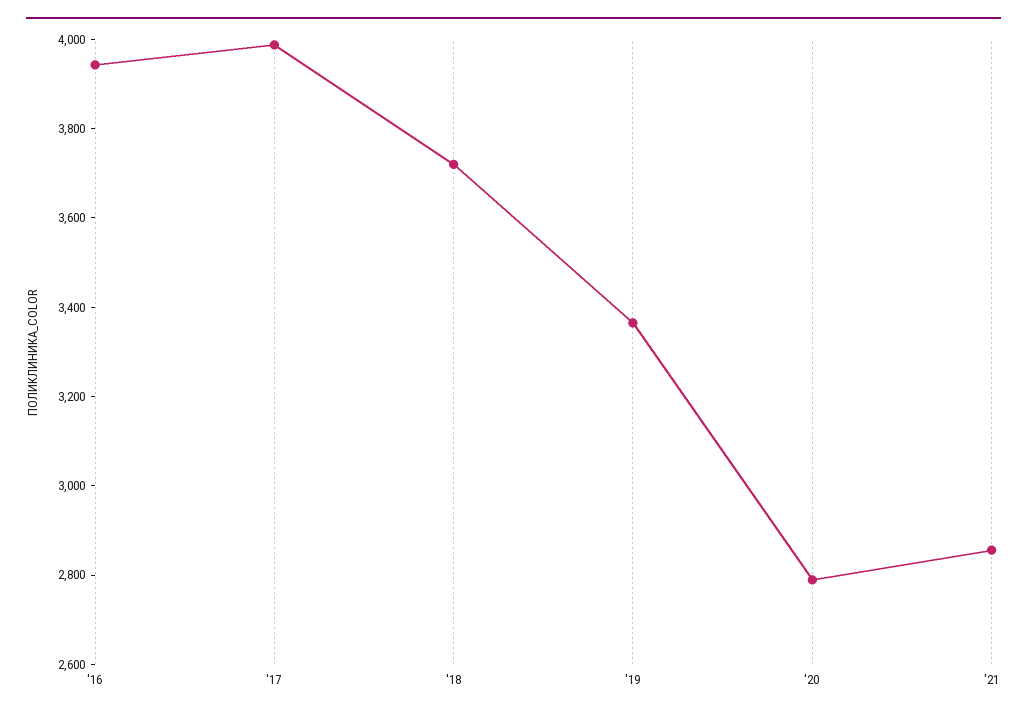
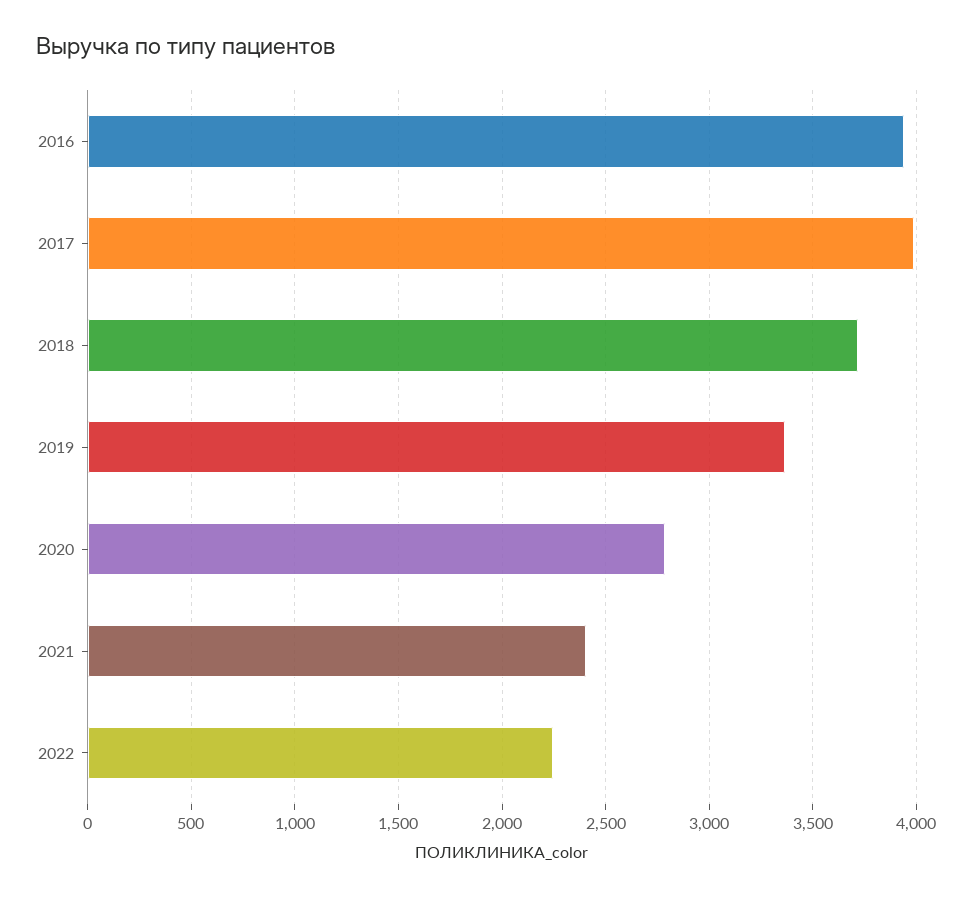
'21: 2850 -> 2400
2022: none -> 2250

